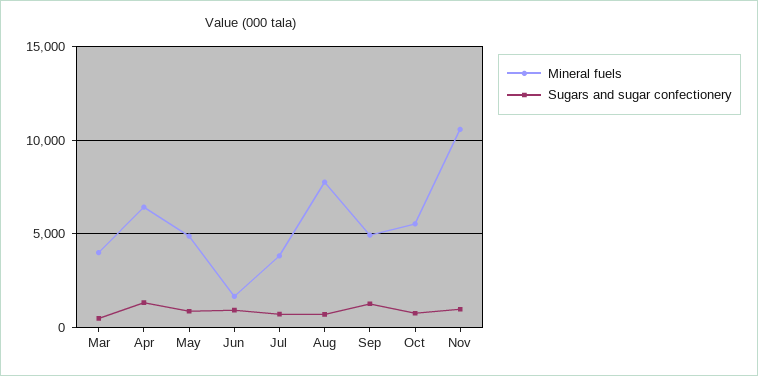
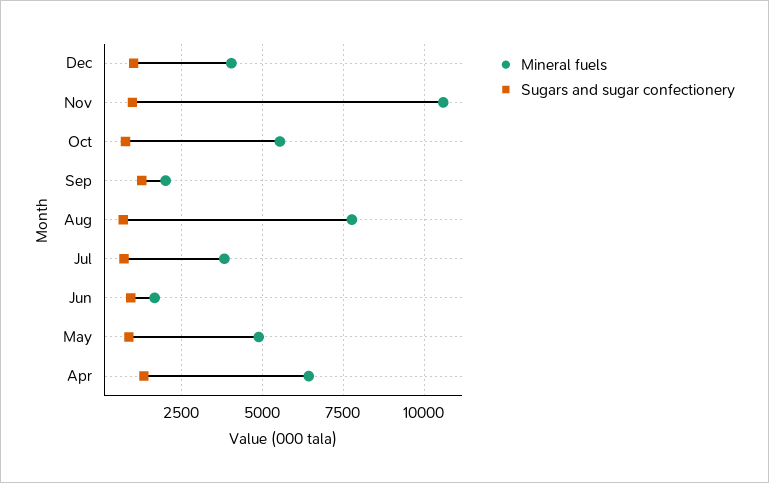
Mineral fuels, Mar: 4000 -> none
Sugars and sugar confectionery, Mar: 500 -> none
Mineral fuels, Sep: 5000 -> 2000
Mineral fuels, Dec: none -> 4000
Sugars and sugar confectionery, Dec: none -> 1000

